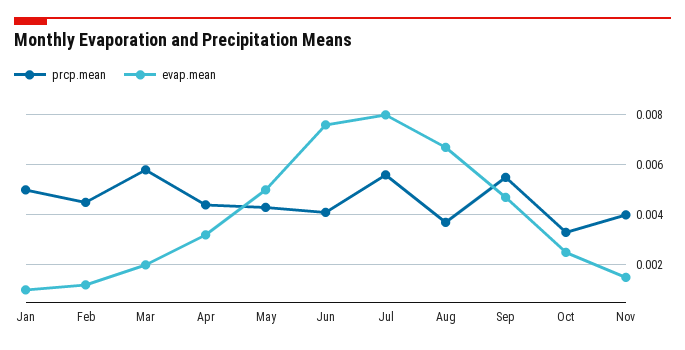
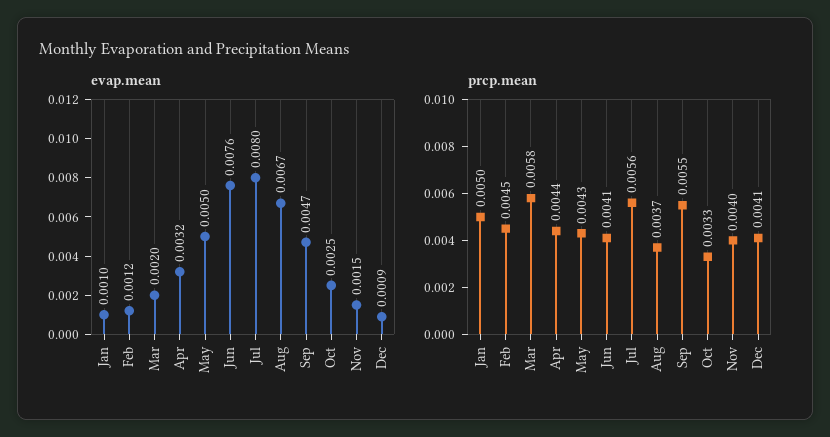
evap.mean, Dec: none -> 0.0009
prcp.mean, Dec: none -> 0.0041

